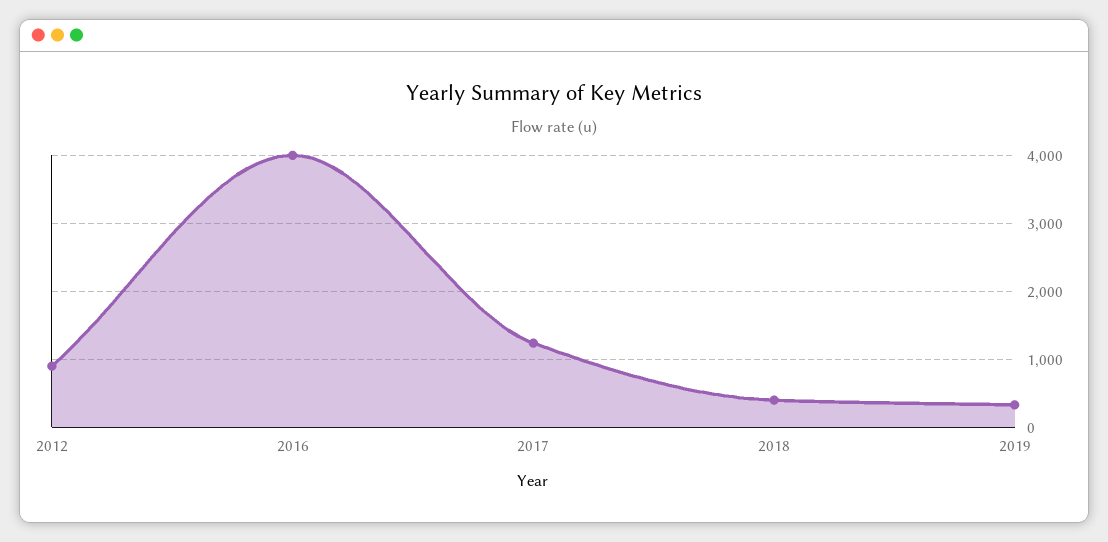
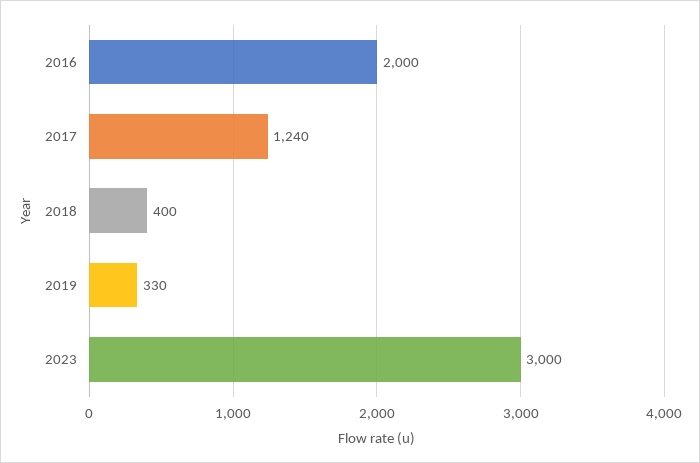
2012: 900 -> none
2016: 4000 -> 2000
2023: none -> 3000

